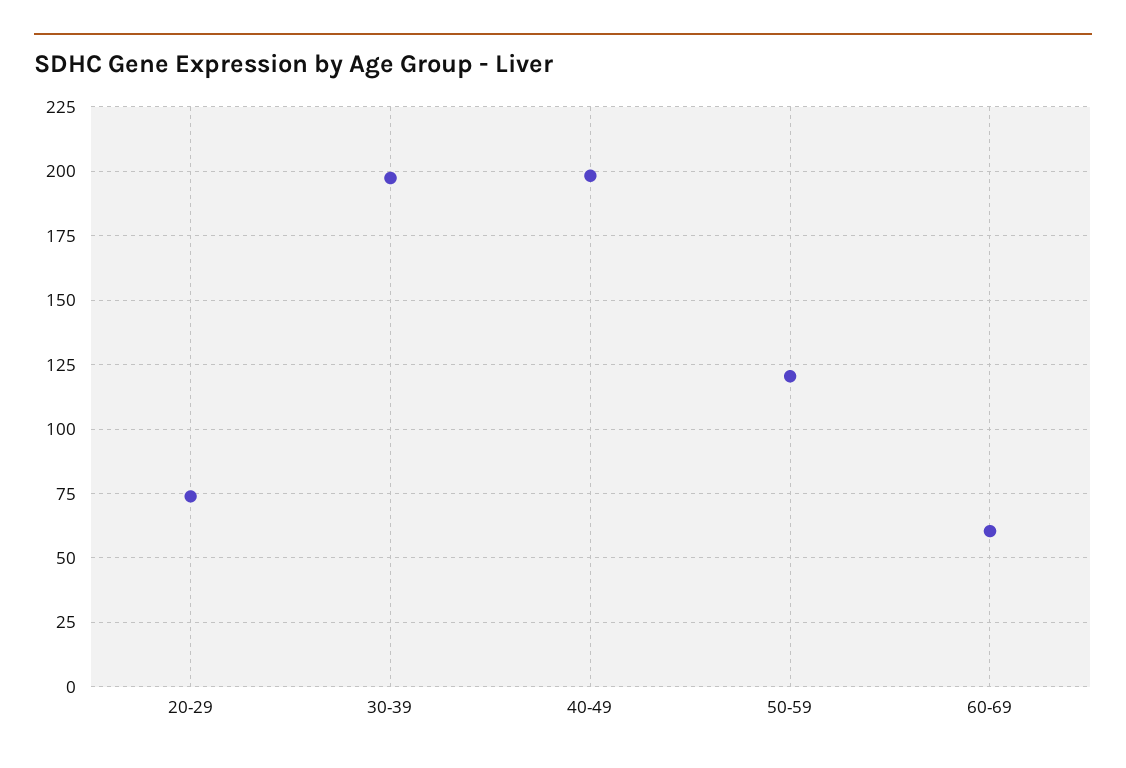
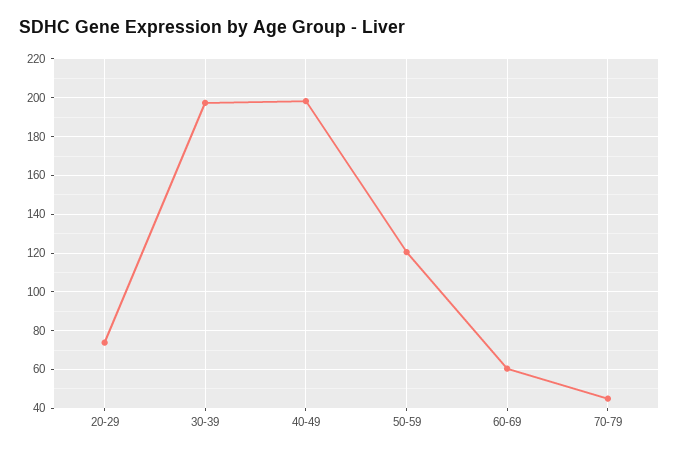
70-79: none -> 45

